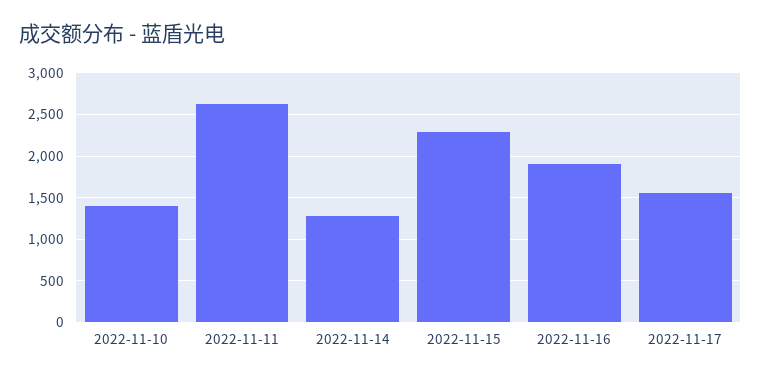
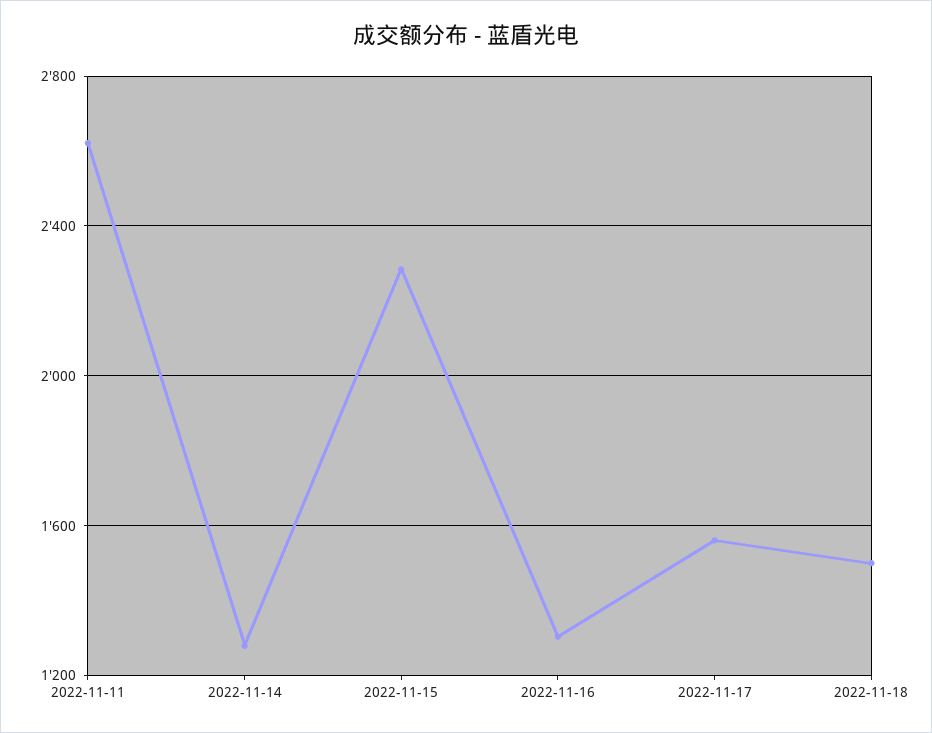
2022-11-10: 1400 -> none
2022-11-16: 1900 -> 1300
2022-11-18: none -> 1500

